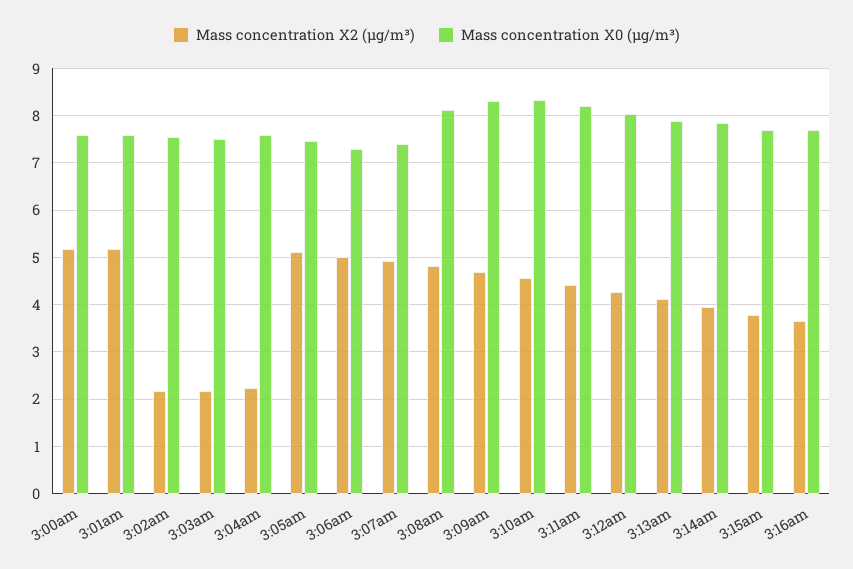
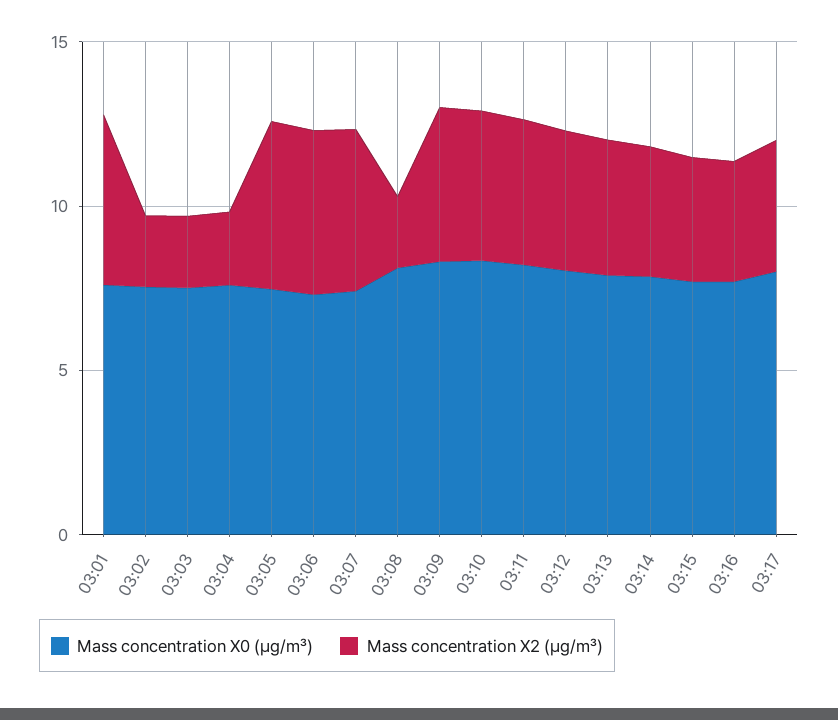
Mass concentration X2 (μg/m³), 3:00am: 5.2 -> none
Mass concentration X0 (μg/m³), 3:00am: 7.6 -> none
Mass concentration X2 (μg/m³), 3:08am: 4.8 -> 2
Mass concentration X0 (μg/m³), 03:17: none -> 8
Mass concentration X2 (μg/m³), 03:17: none -> 4

